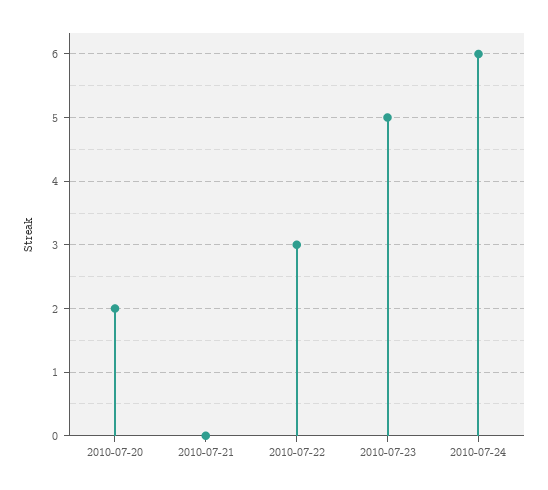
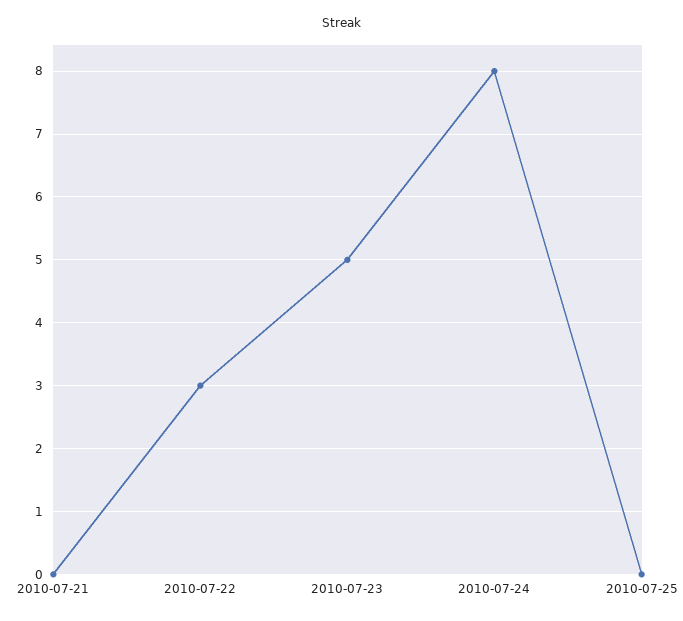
2010-07-20: 2 -> none
2010-07-24: 6 -> 8
2010-07-25: none -> 0

